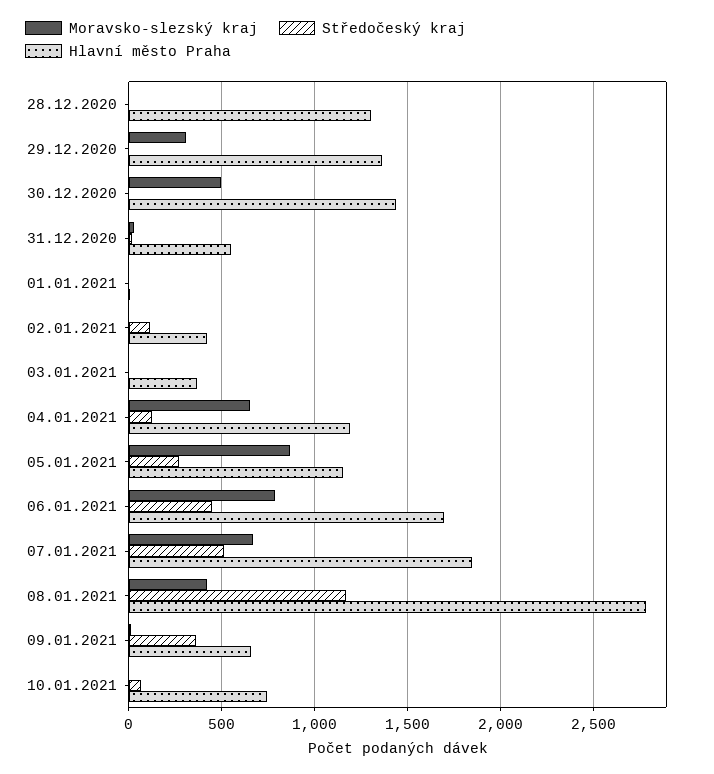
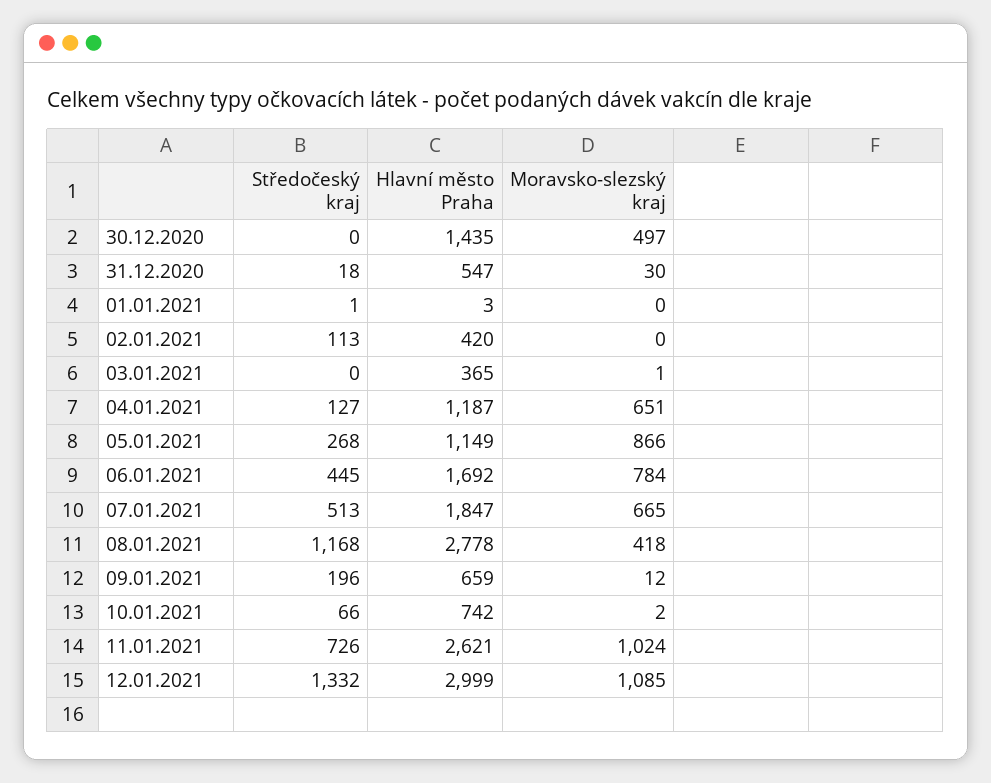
Moravsko-slezský kraj, 28.12.2020: 0 -> none
Středočeský kraj, 28.12.2020: 0 -> none
Hlavní město Praha, 28.12.2020: 1300 -> none
Moravsko-slezský kraj, 29.12.2020: 300 -> none
Středočeský kraj, 29.12.2020: 0 -> none
Hlavní město Praha, 29.12.2020: 1350 -> none
Středočeský kraj, 09.01.2021: 350 -> 196
Středočeský kraj, 11.01.2021: none -> 726
Hlavní město Praha, 11.01.2021: none -> 2621
Moravsko-slezský kraj, 11.01.2021: none -> 1024
Středočeský kraj, 12.01.2021: none -> 1332
Hlavní město Praha, 12.01.2021: none -> 2999
Moravsko-slezský kraj, 12.01.2021: none -> 1085

